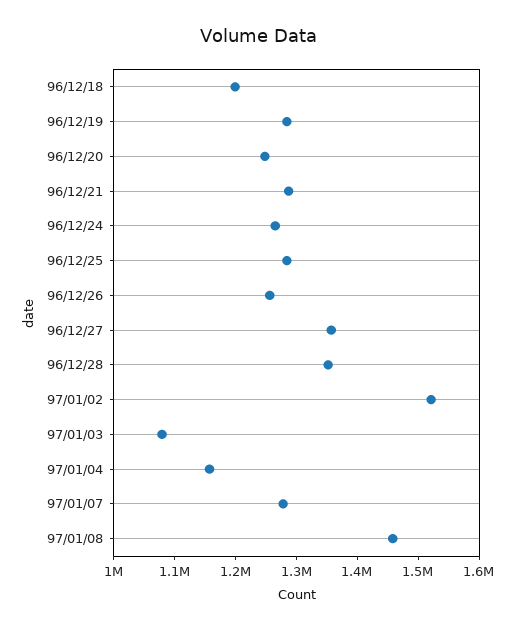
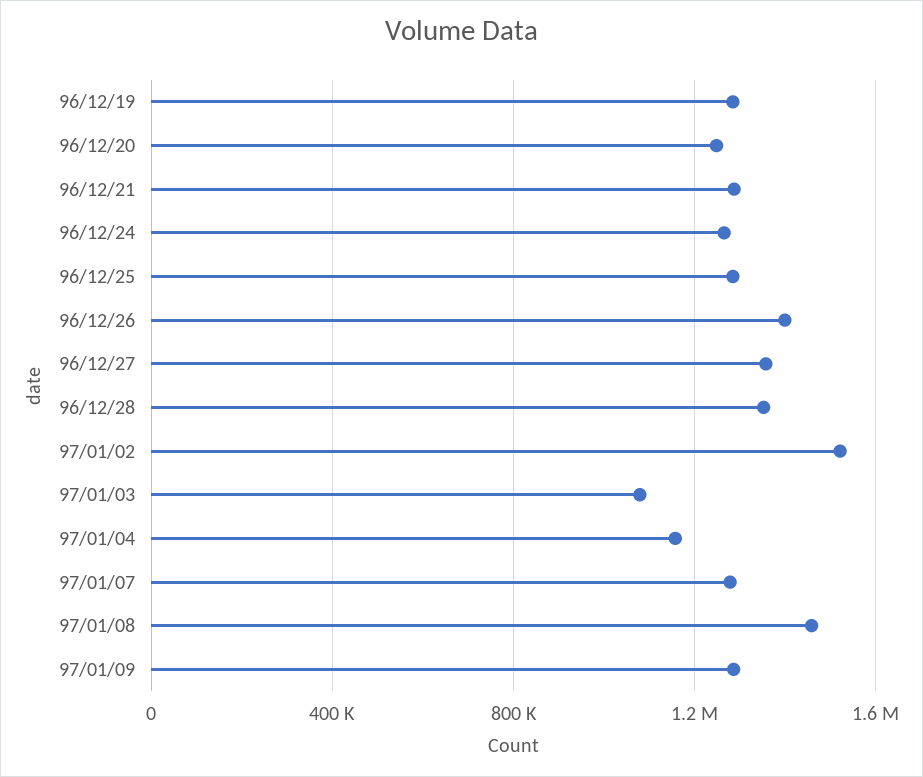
96/12/18: 1200000 -> none
96/12/26: 1260000 -> 1400000
97/01/09: none -> 1300000

